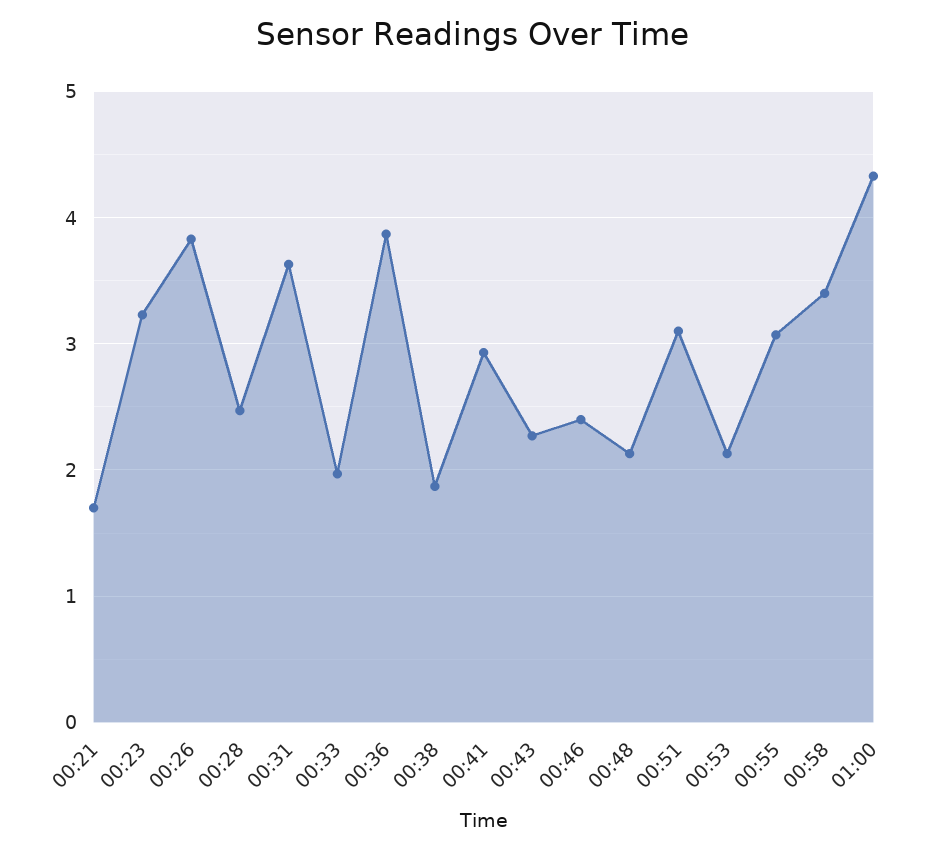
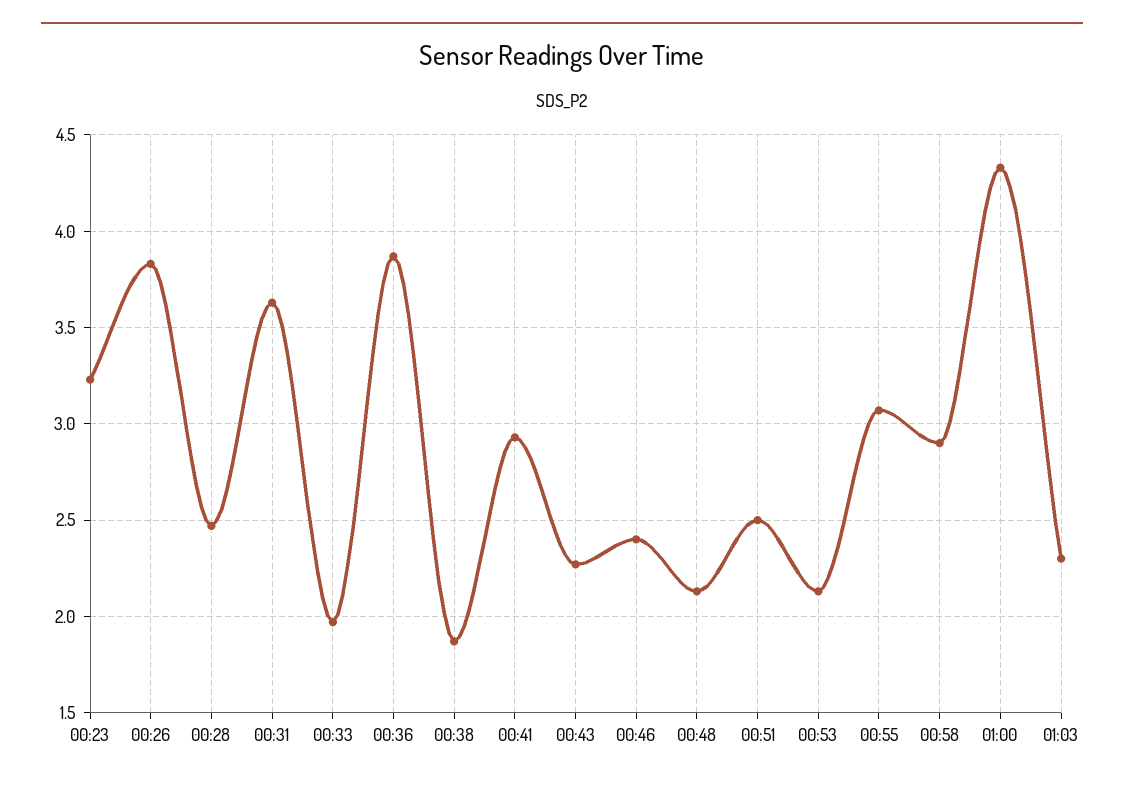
00:21: 1.7 -> none
00:51: 3.1 -> 2.5
00:58: 3.4 -> 2.9
01:03: none -> 2.3

